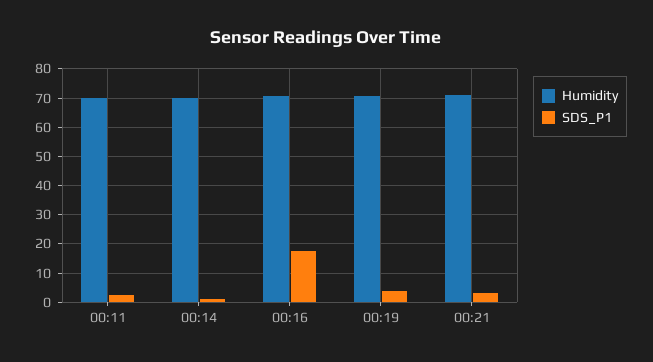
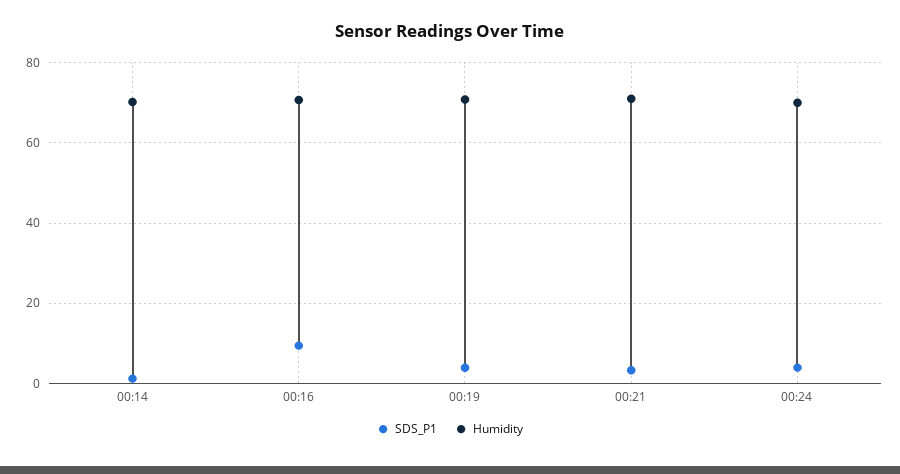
Humidity, 00:11: 70 -> none
SDS_P1, 00:11: 2.5 -> none
SDS_P1, 00:16: 17.5 -> 10
SDS_P1, 00:24: none -> 4
Humidity, 00:24: none -> 70

